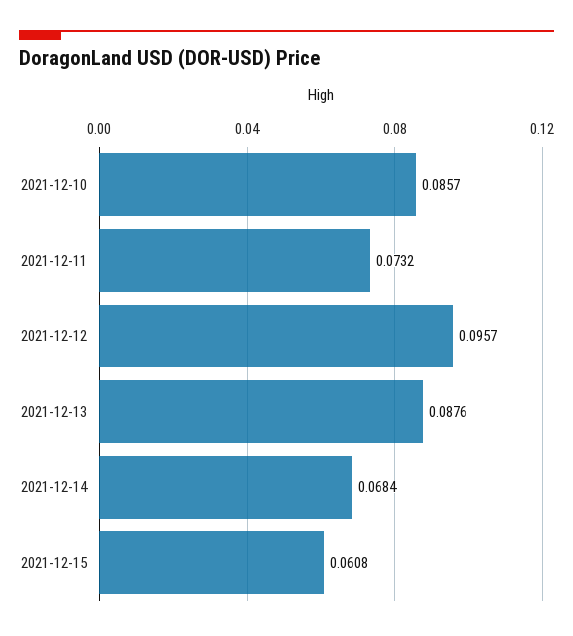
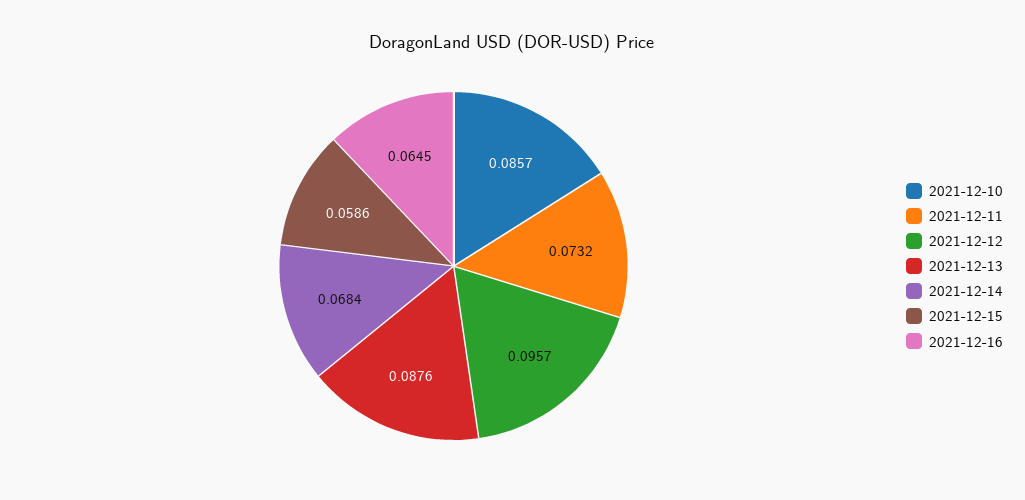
2021-12-15: 0.0608 -> 0.0586
2021-12-16: none -> 0.0645

